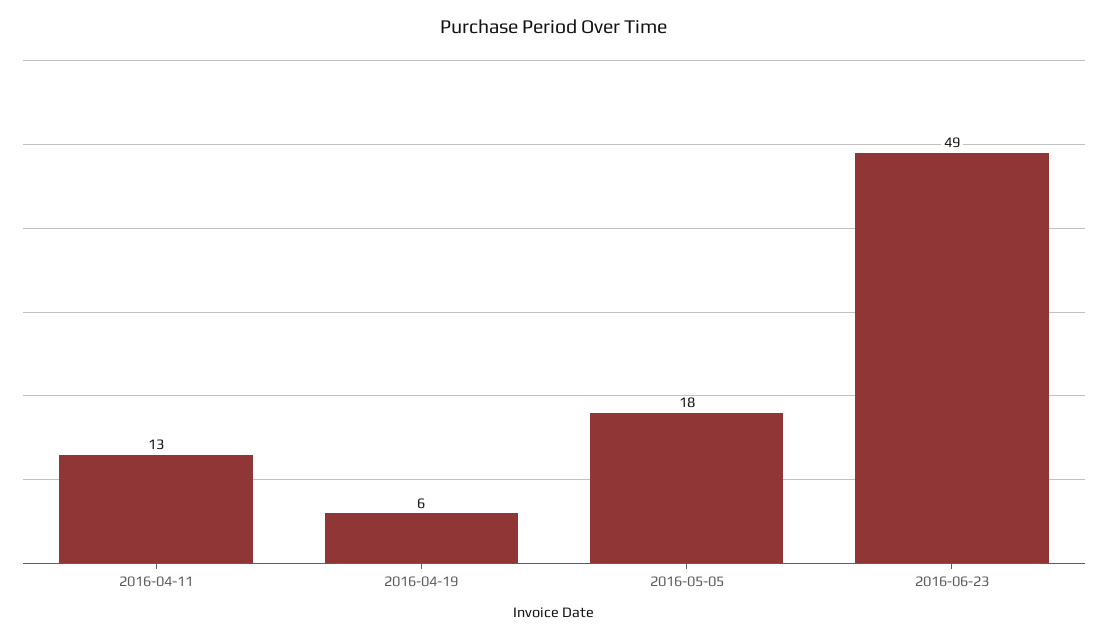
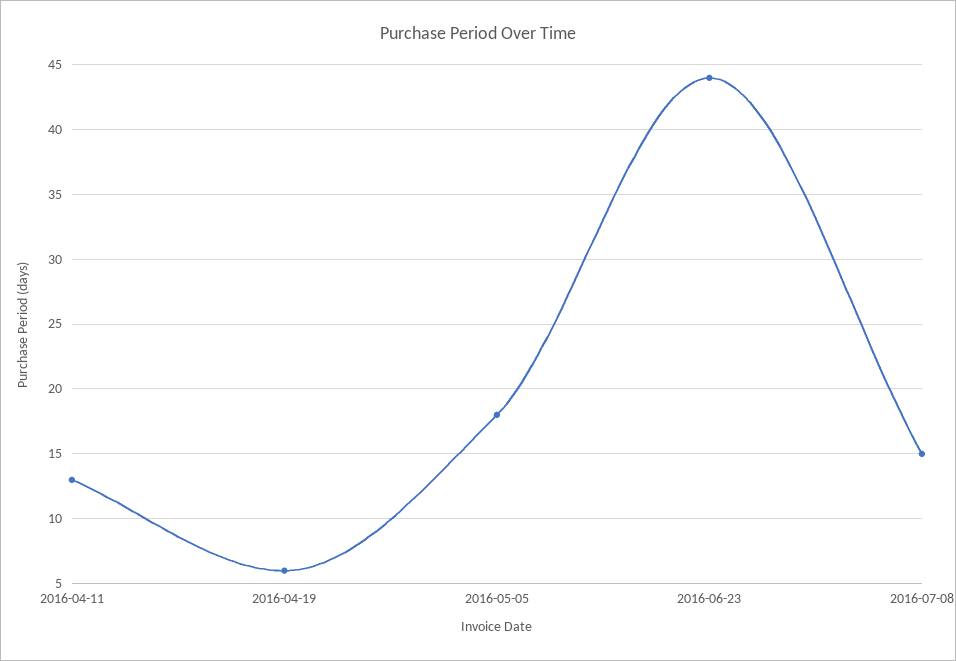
2016-06-23: 49 -> 44
2016-07-08: none -> 15

